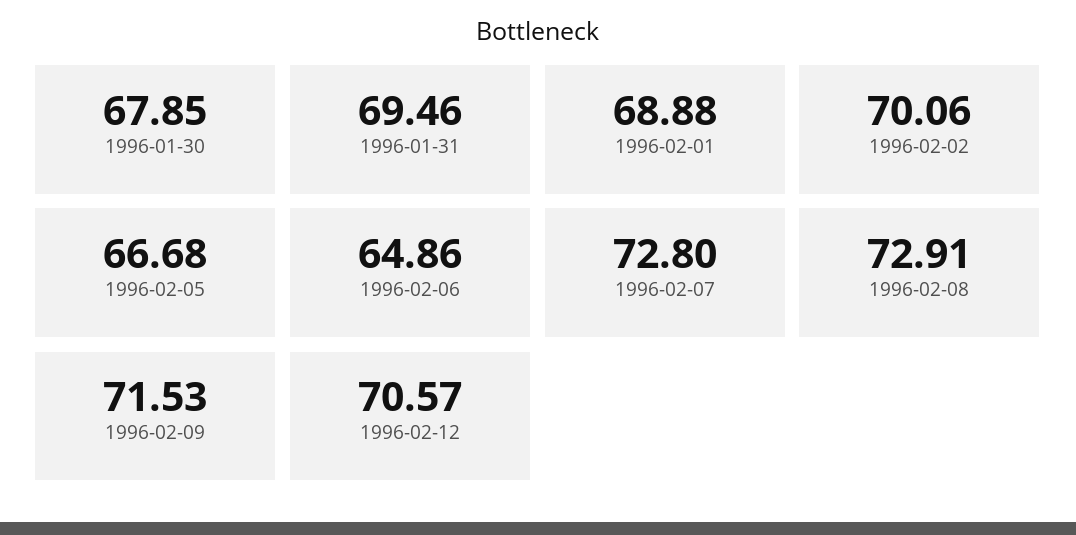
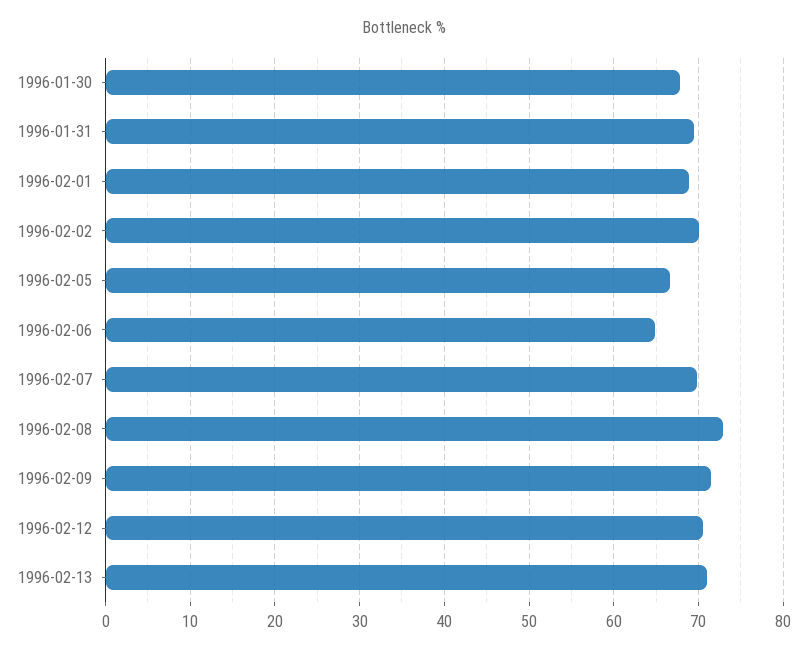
1996-02-07: 72.8 -> 70
1996-02-13: none -> 71

